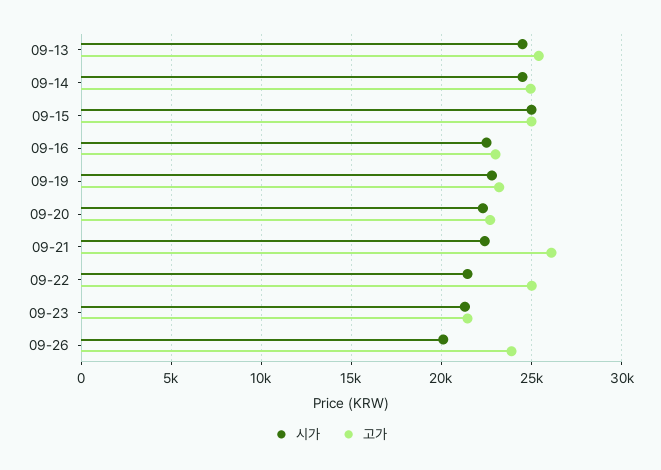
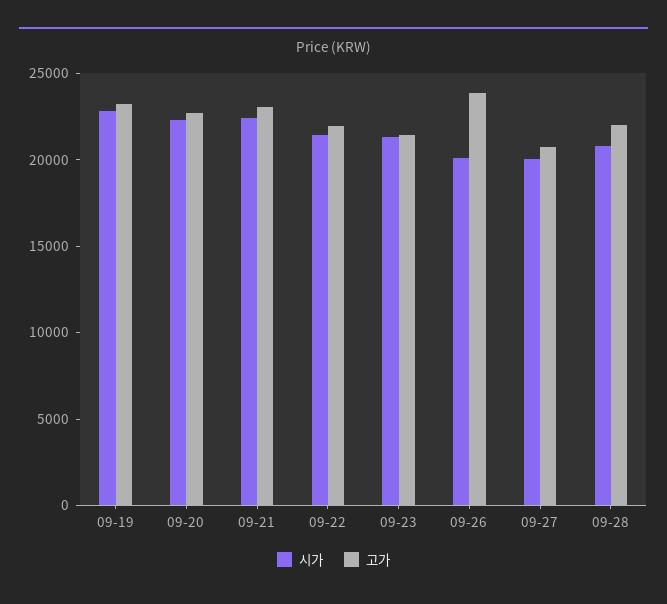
시가, 09-13: 24500 -> none
고가, 09-13: 25500 -> none
시가, 09-14: 24500 -> none
고가, 09-14: 25000 -> none
시가, 09-15: 25000 -> none
고가, 09-15: 25000 -> none
시가, 09-16: 22500 -> none
고가, 09-16: 23000 -> none
고가, 09-21: 26000 -> 23000
고가, 09-22: 25000 -> 22000
시가, 09-27: none -> 20000
고가, 09-27: none -> 21000
시가, 09-28: none -> 21000
고가, 09-28: none -> 22000

